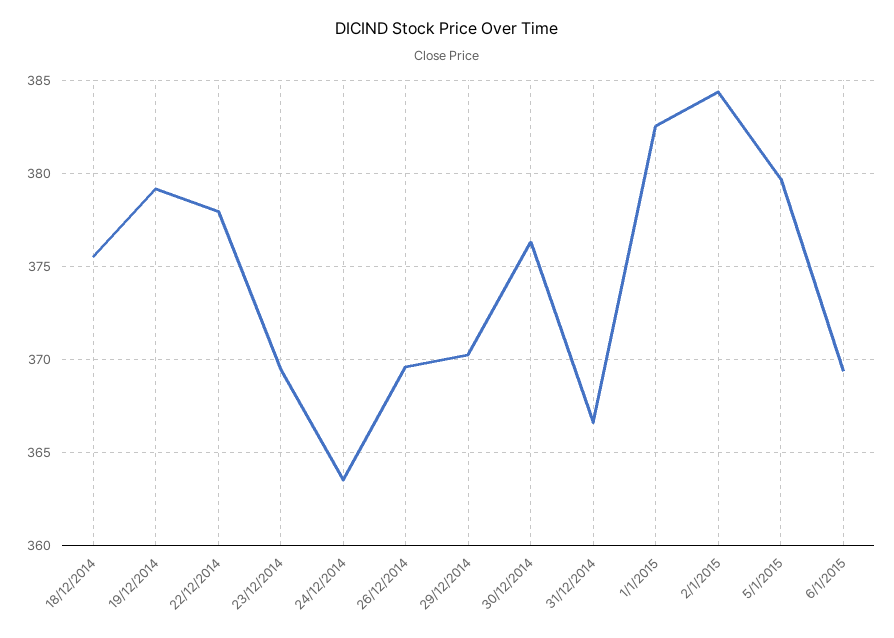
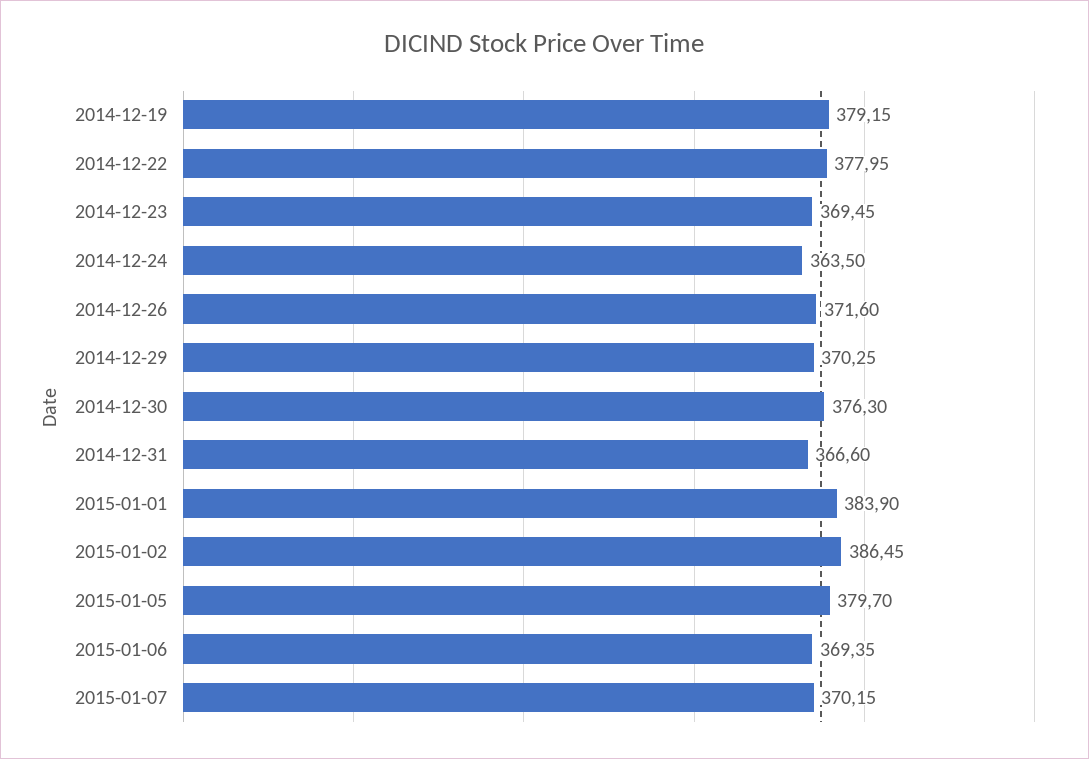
18/12/2014: 375.5 -> none
26/12/2014: 369.5 -> 371.6
1/1/2015: 382.5 -> 383.9
2/1/2015: 384.5 -> 386.45
2015-01-07: none -> 370.15

